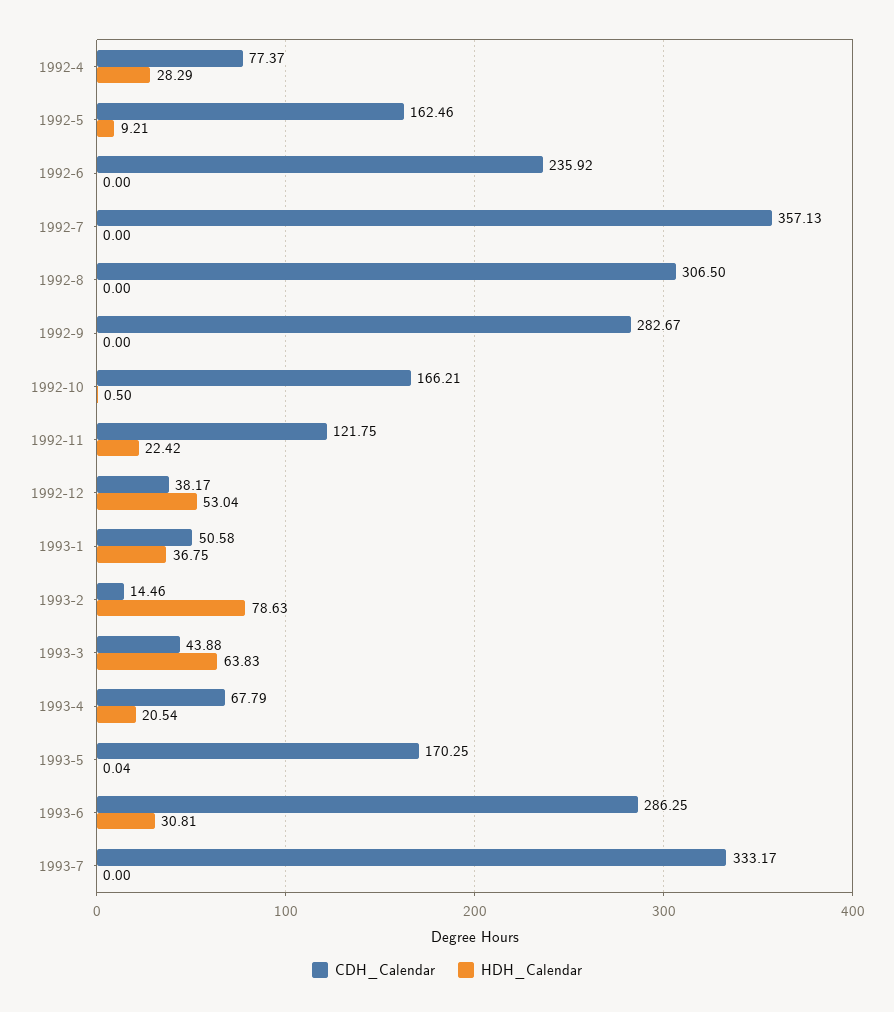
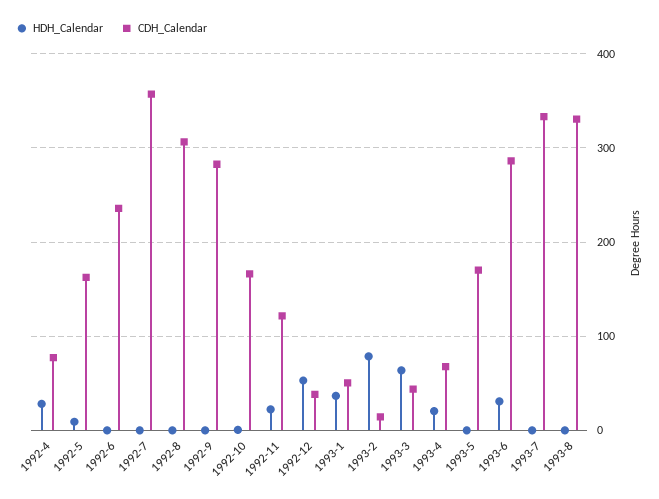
HDH_Calendar, 1993-8: none -> 0
CDH_Calendar, 1993-8: none -> 330

